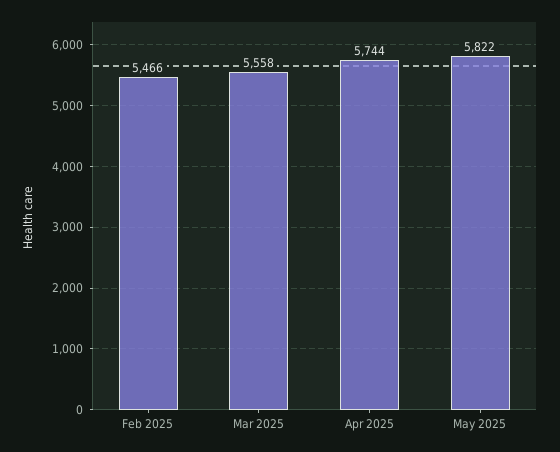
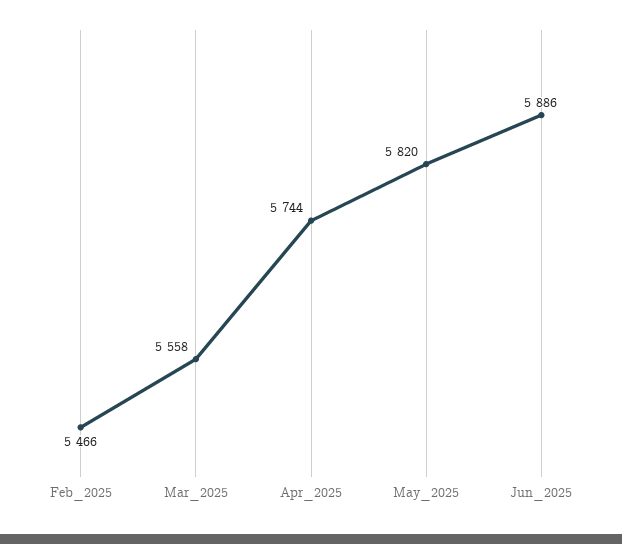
May 2025: 5822 -> 5820
Jun_2025: none -> 5886

